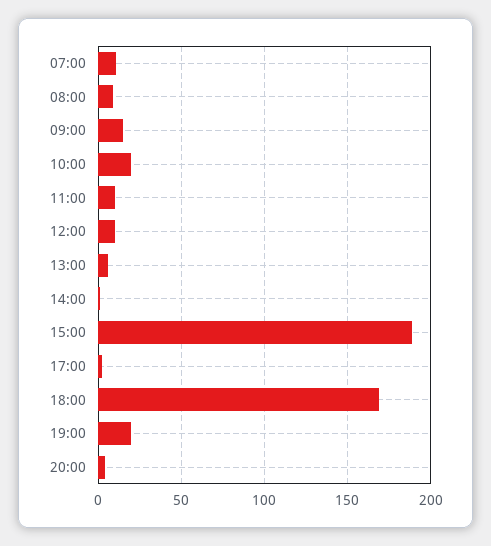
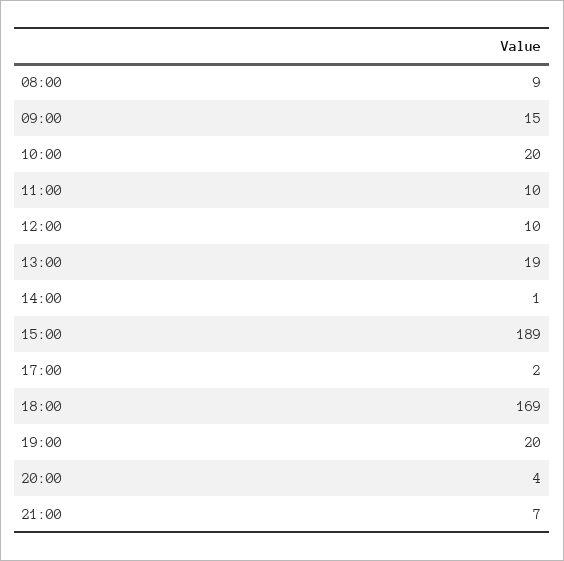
07:00: 10 -> none
13:00: 5 -> 19
21:00: none -> 7

